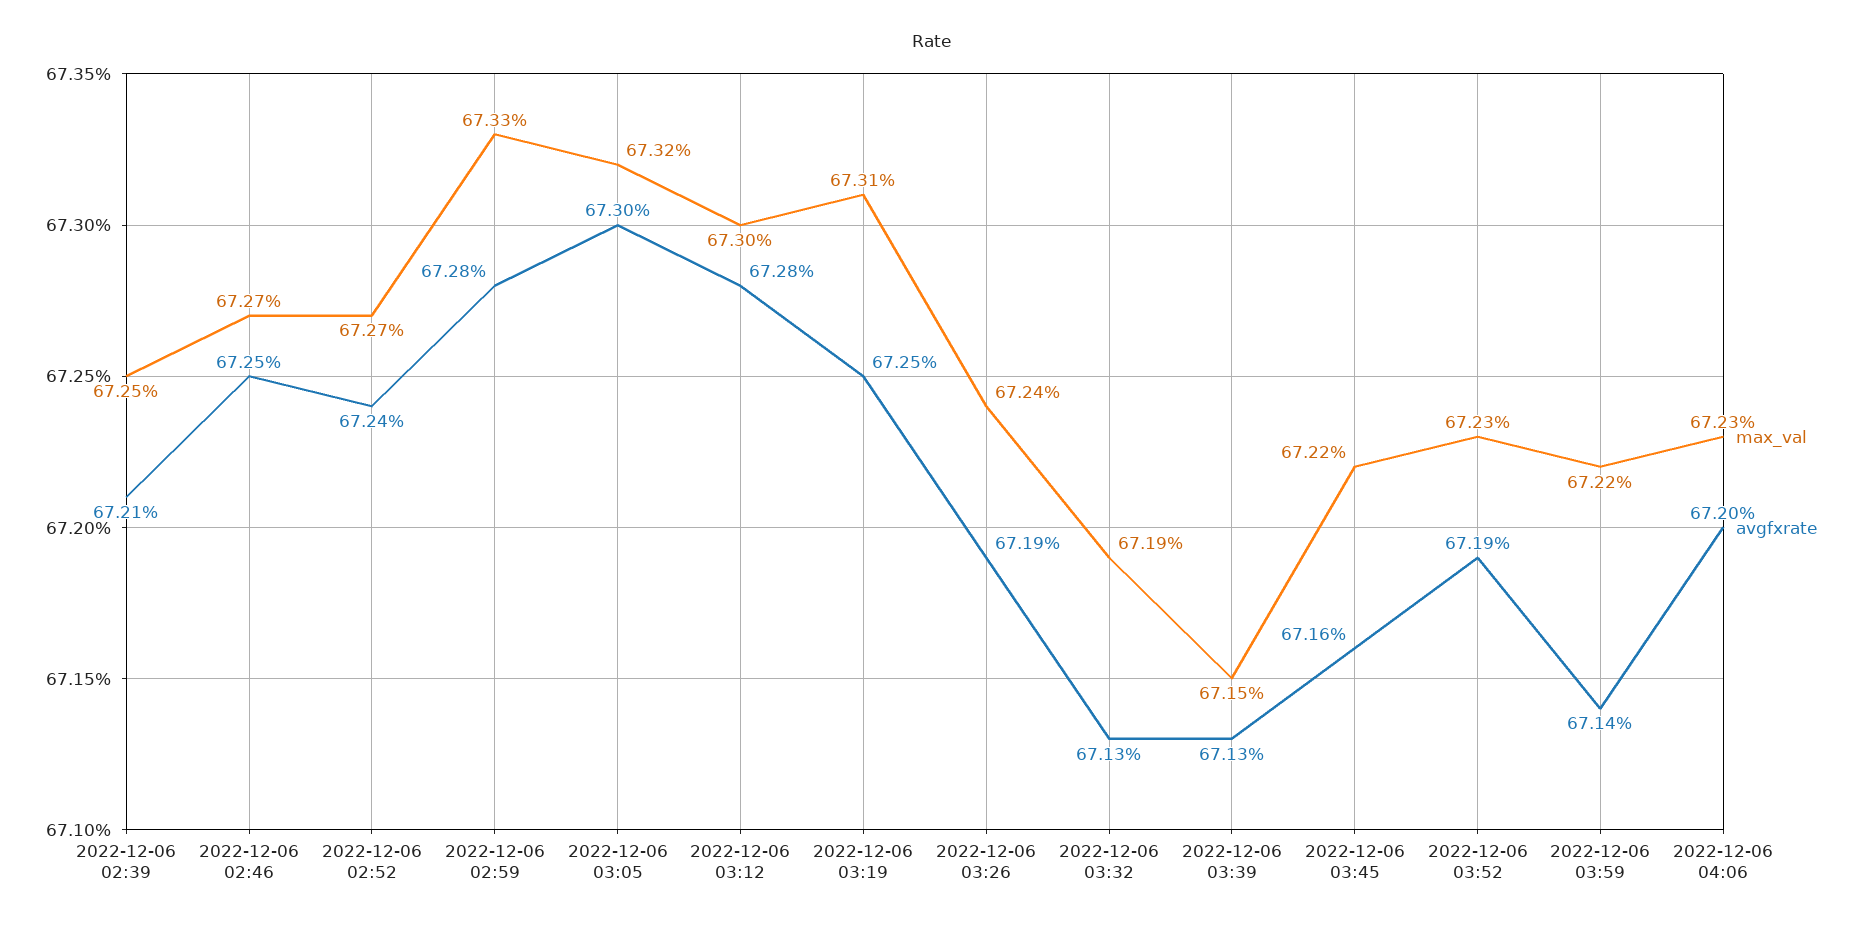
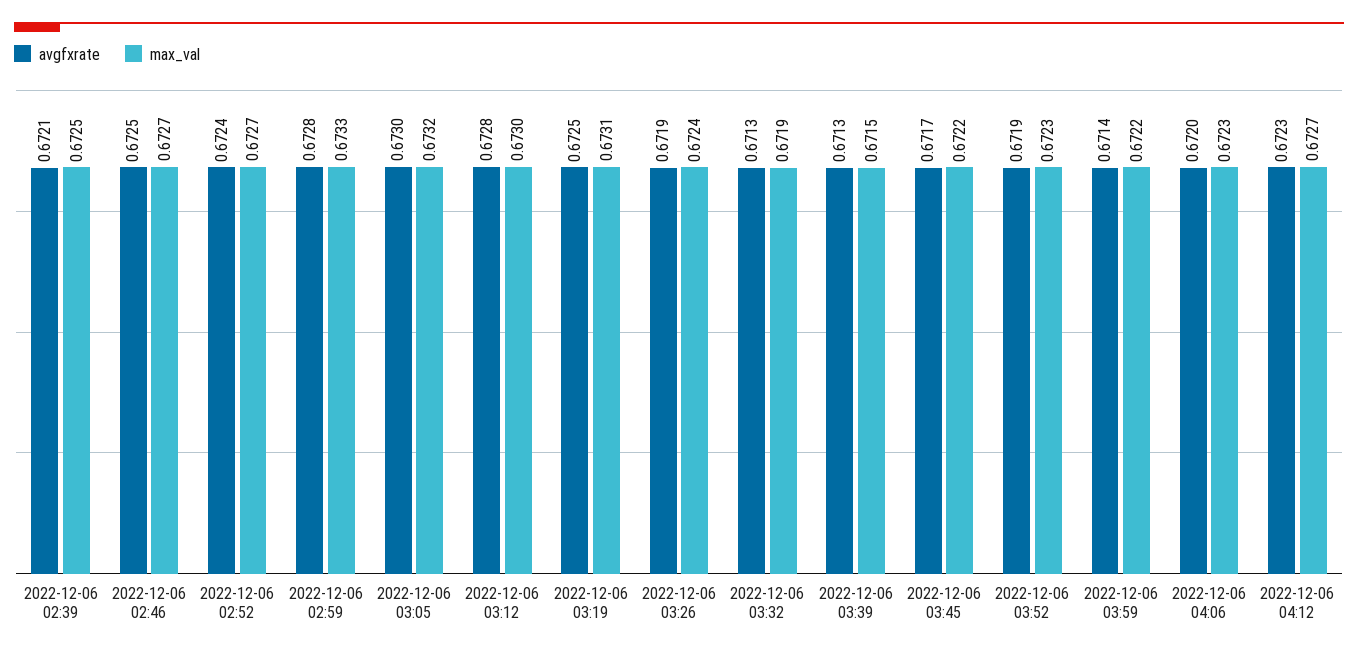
avgfxrate, 2022-12-06 03:45: 0.6716 -> 0.6717
avgfxrate, 2022-12-06 04:12: none -> 0.6723
max_val, 2022-12-06 04:12: none -> 0.6727

